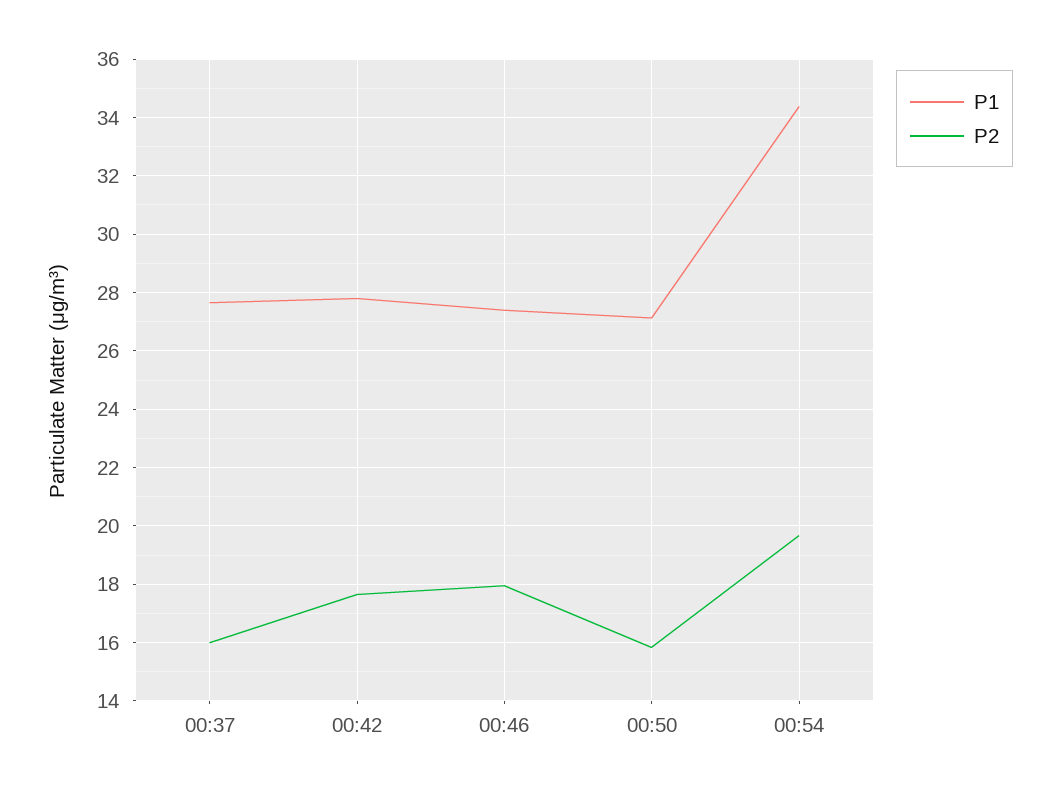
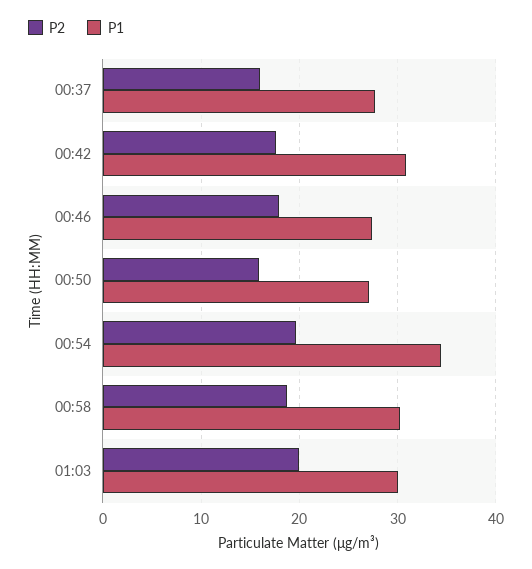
P1, 00:42: 27.75 -> 31
P2, 00:58: none -> 19
P1, 00:58: none -> 30
P2, 01:03: none -> 20
P1, 01:03: none -> 30

